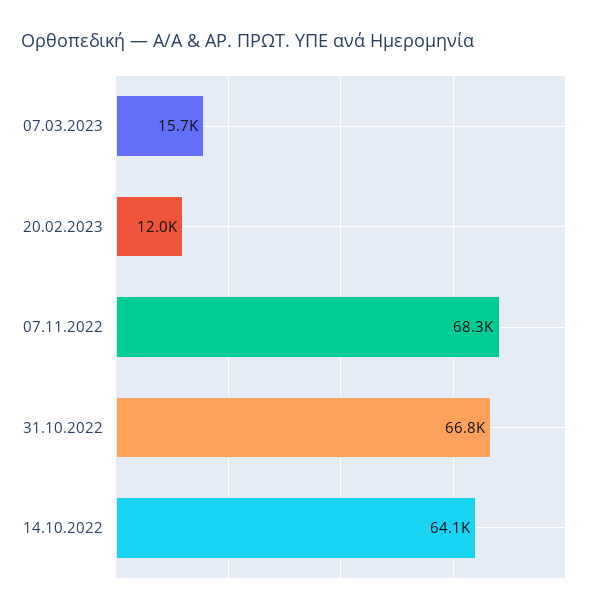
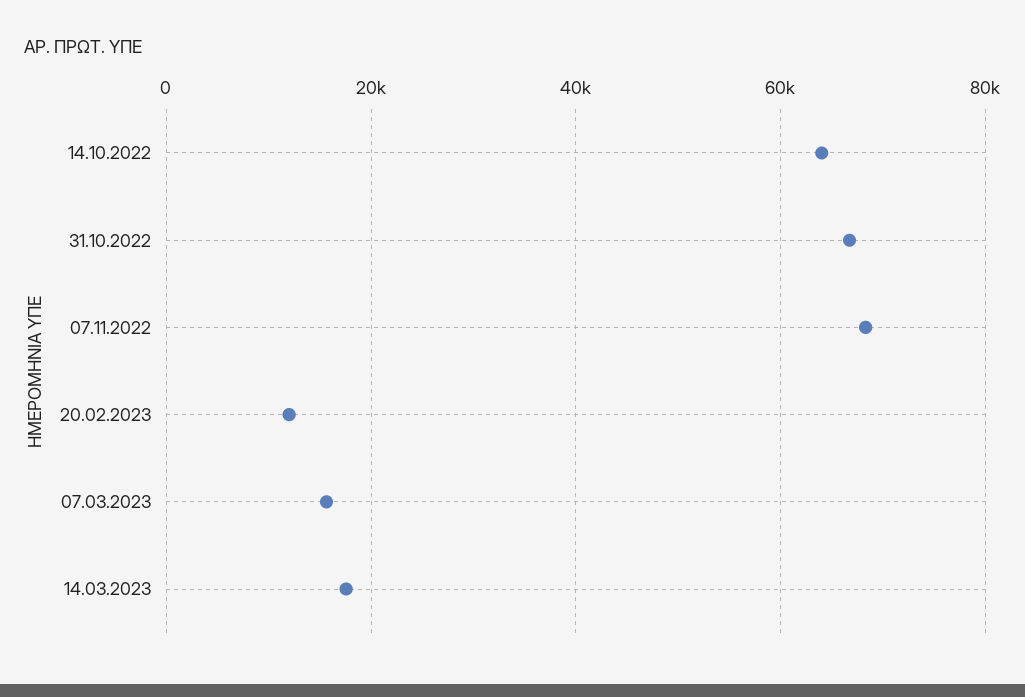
14.03.2023: none -> 18000

